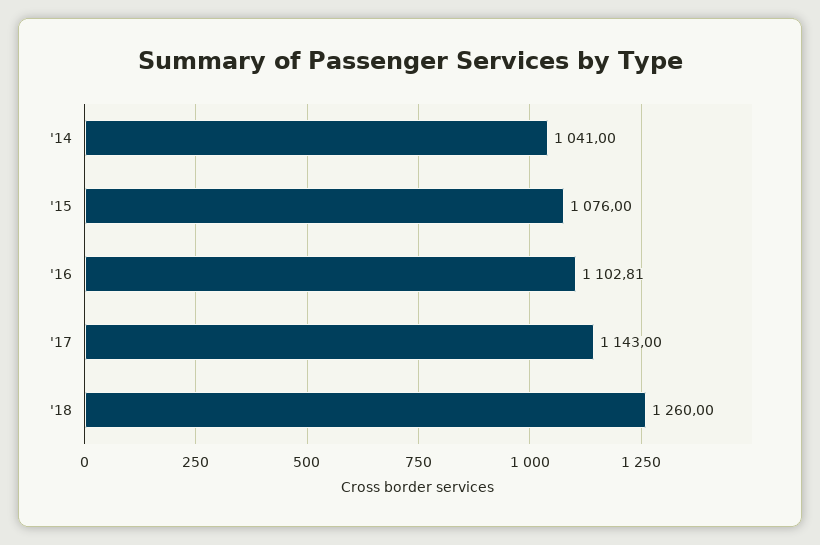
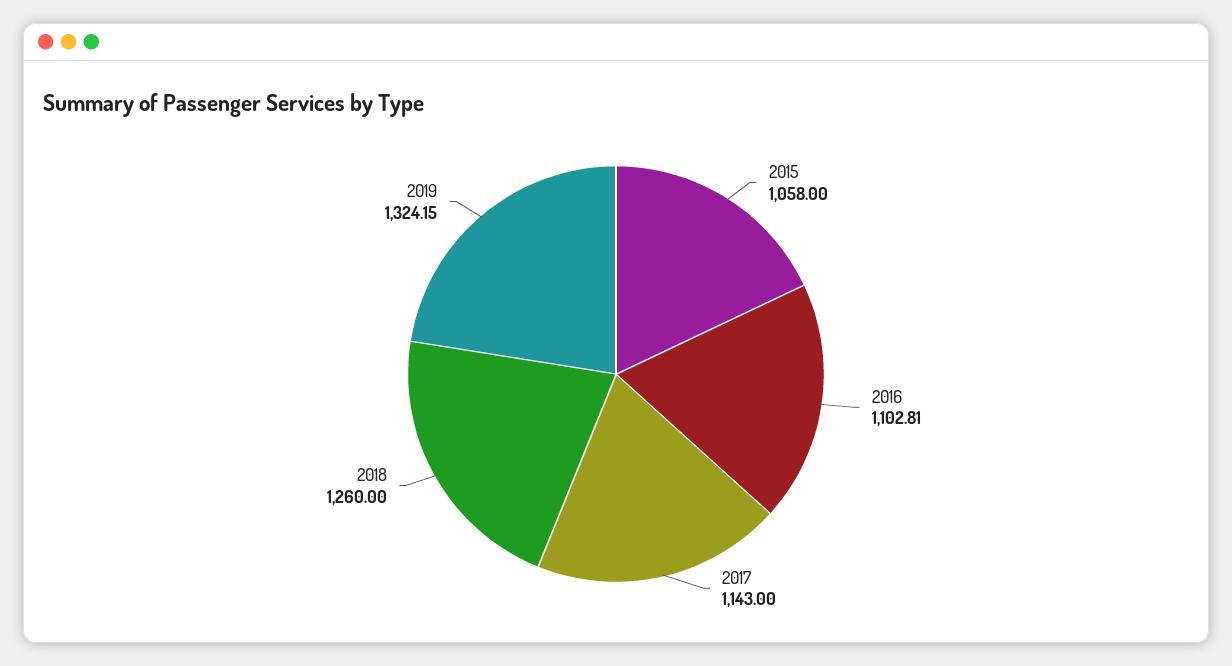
'14: 1041 -> none
'15: 1076 -> 1058
2019: none -> 1324.15

